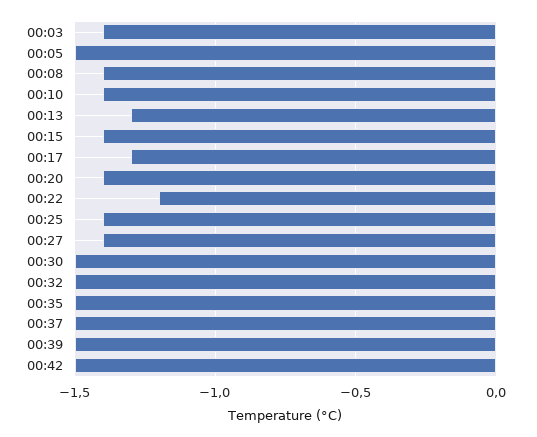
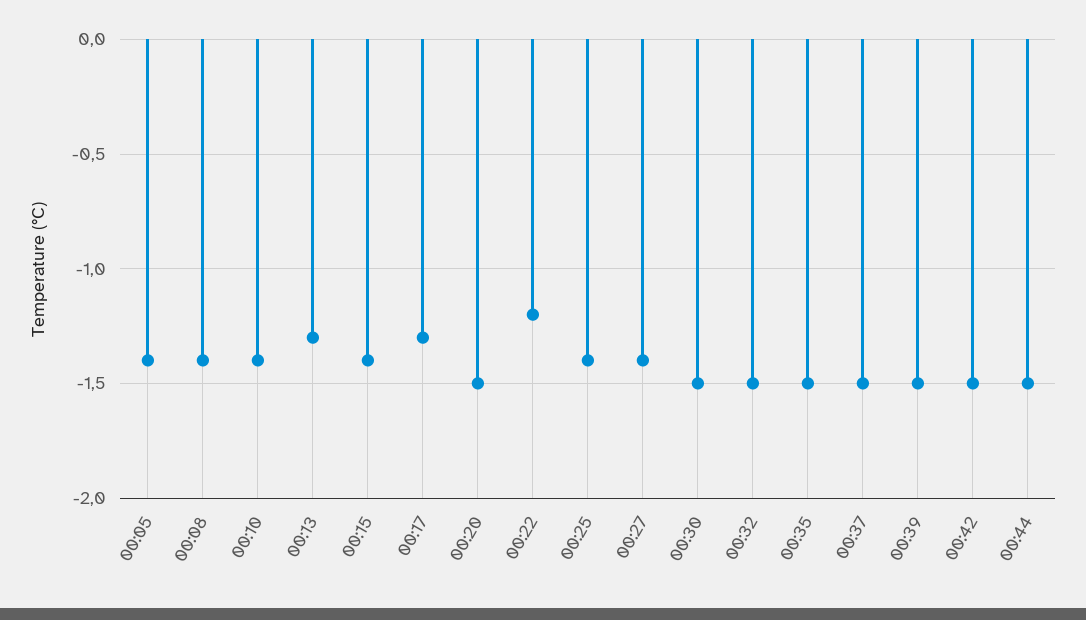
00:03: -1.4 -> none
00:05: -1.5 -> -1.4
00:20: -1.4 -> -1.5
00:44: none -> -1.5

